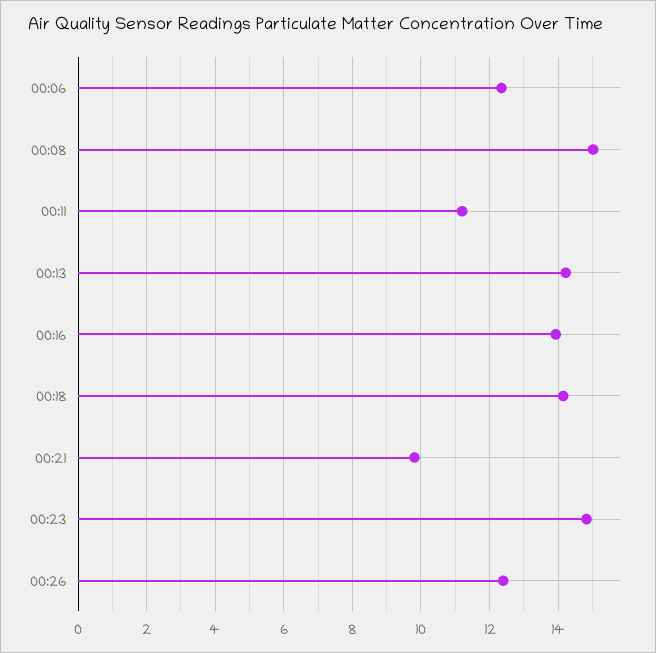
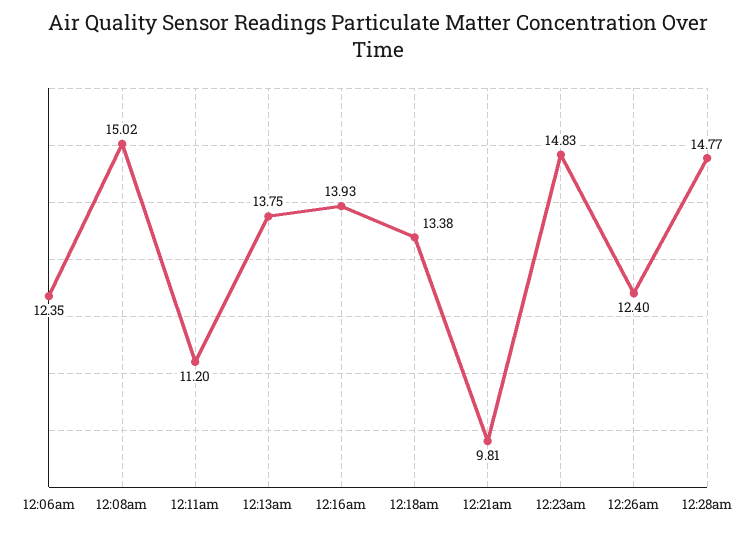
00:13: 14.2 -> 13.75
00:18: 14.2 -> 13.38
12:28am: none -> 14.77

